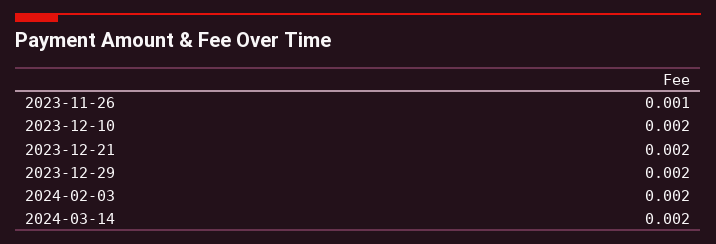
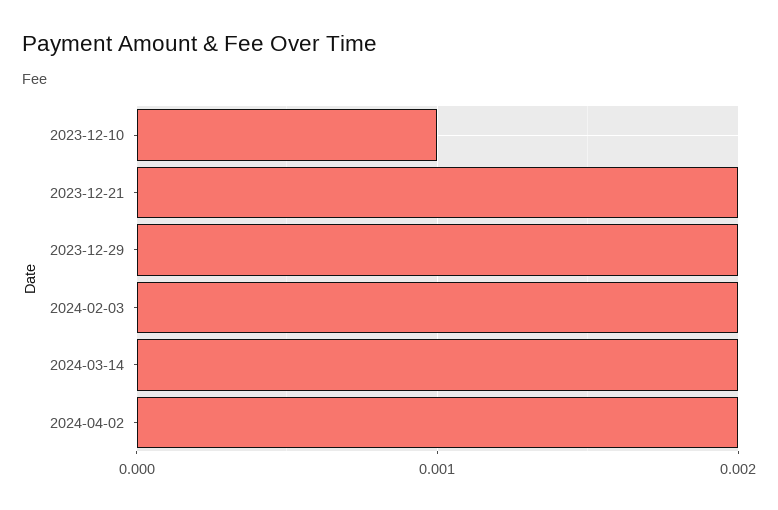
2023-11-26: 0.001 -> none
2023-12-10: 0.002 -> 0.001
2024-04-02: none -> 0.002

